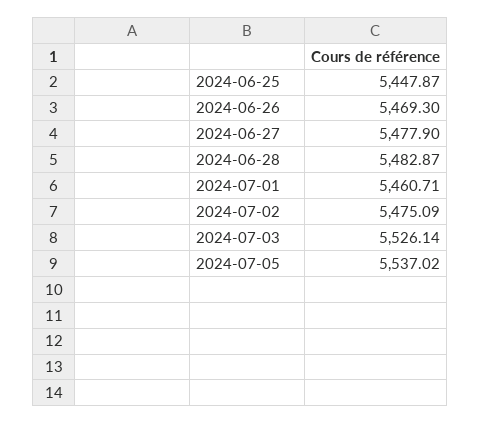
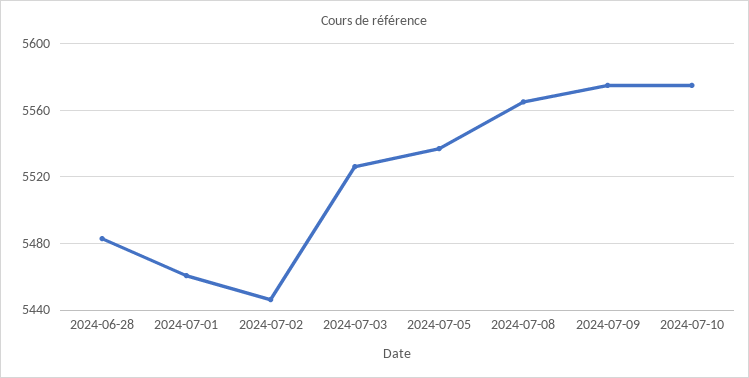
2024-06-25: 5447.87 -> none
2024-06-26: 5469.3 -> none
2024-06-27: 5477.9 -> none
2024-07-02: 5475.09 -> 5445
2024-07-08: none -> 5565
2024-07-09: none -> 5575
2024-07-10: none -> 5575

